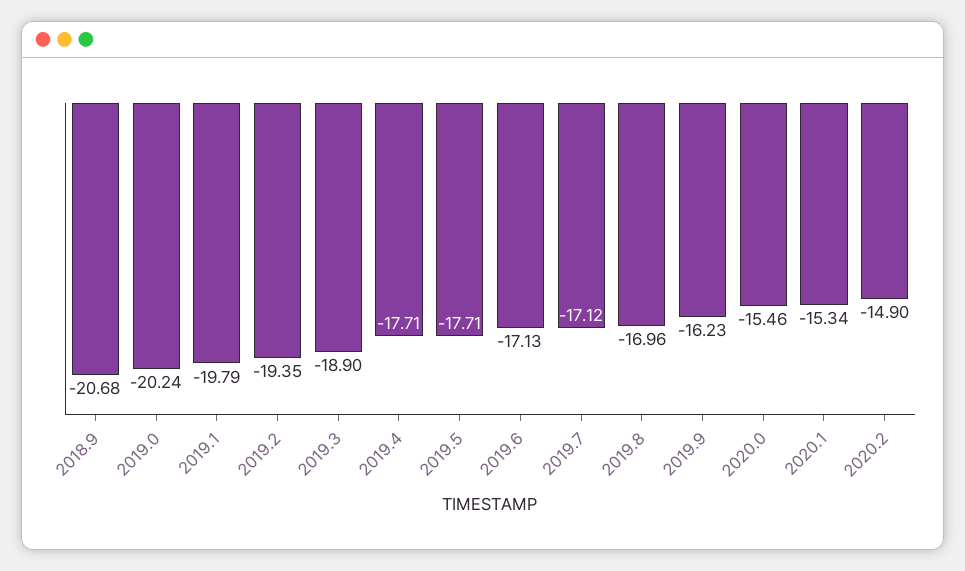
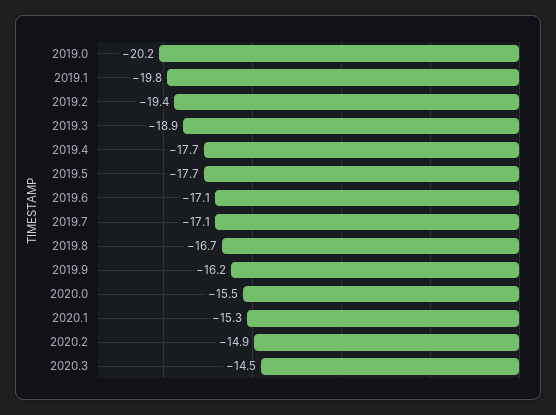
2018.9: -20.68 -> none
2019.8: -16.96 -> -16.7
2020.3: none -> -14.5

